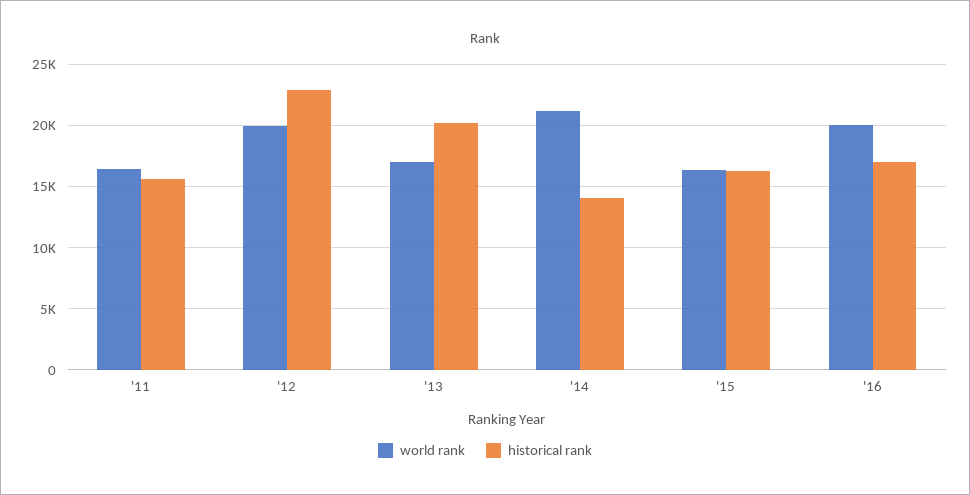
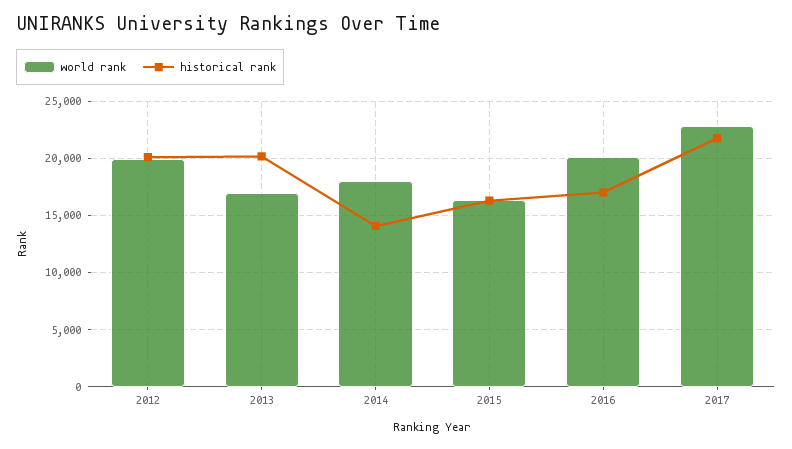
world rank, '11: 16500 -> none
historical rank, '11: 15500 -> none
historical rank, '12: 23000 -> 20000
world rank, '14: 21000 -> 18000
world rank, 2017: none -> 23000
historical rank, 2017: none -> 22000

